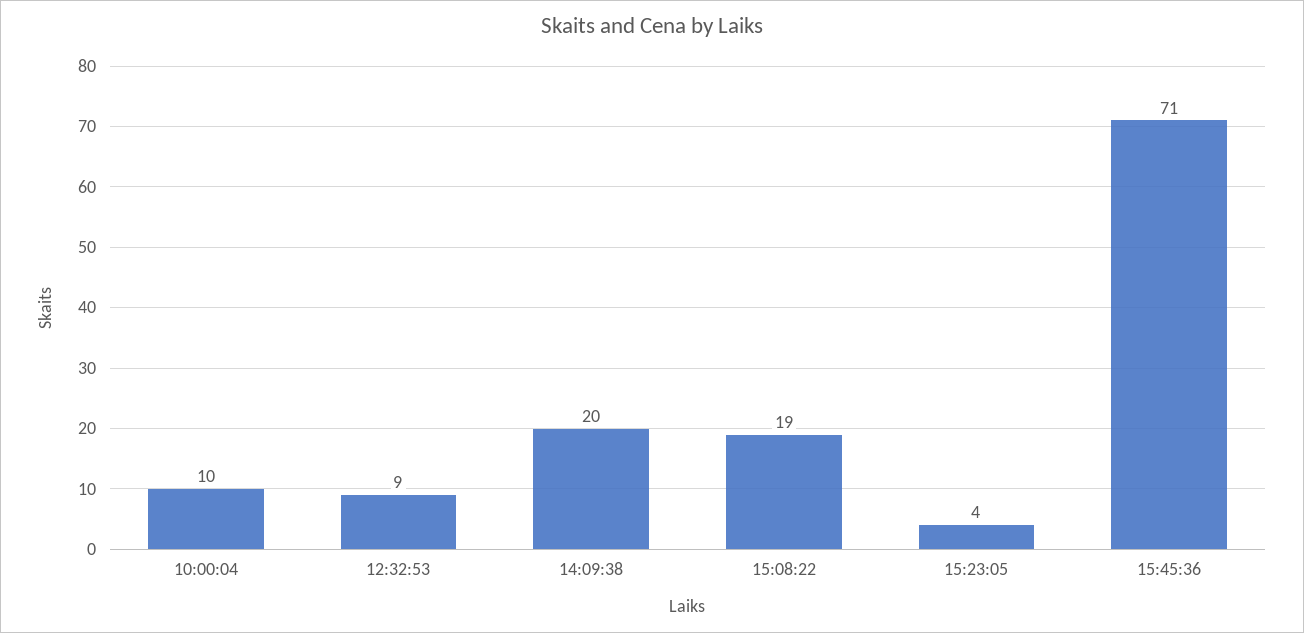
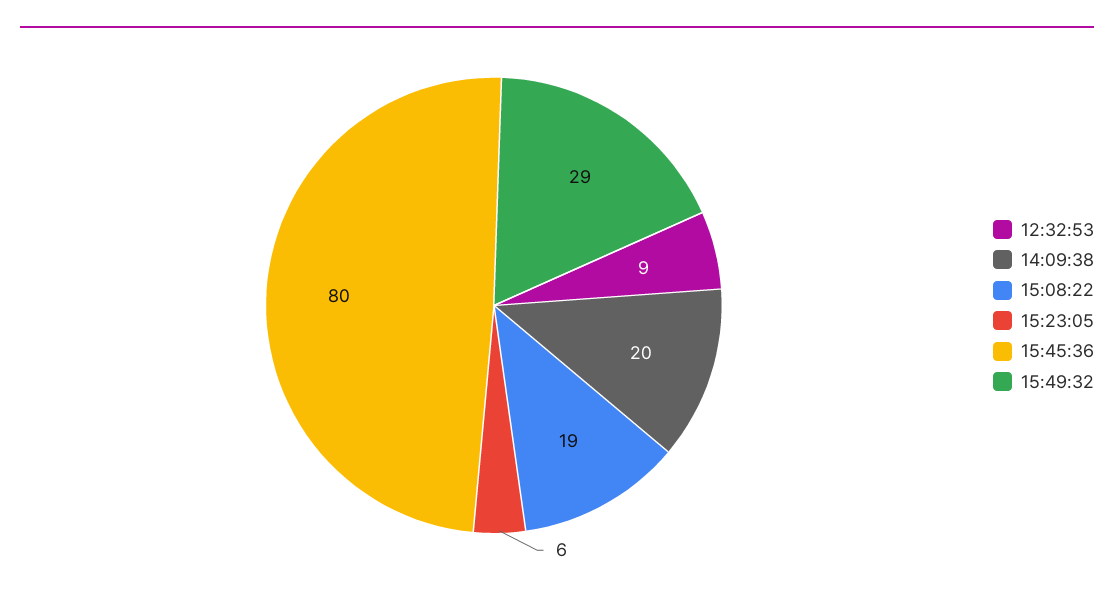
10:00:04: 10 -> none
15:23:05: 4 -> 6
15:45:36: 71 -> 80
15:49:32: none -> 29

